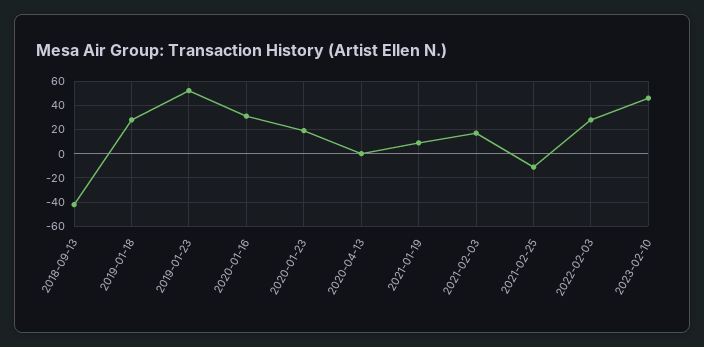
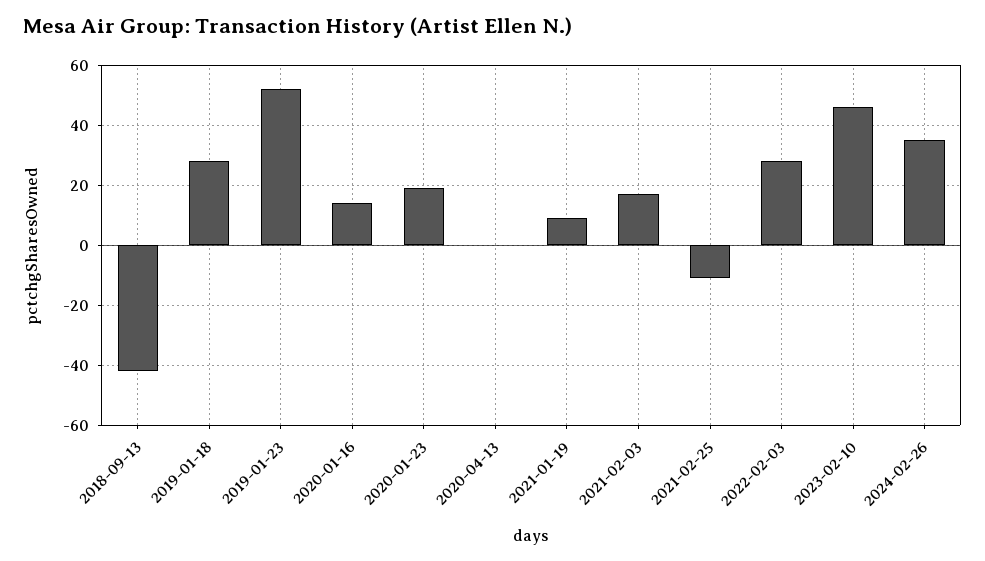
2020-01-16: 30 -> 15
2024-02-26: none -> 35

